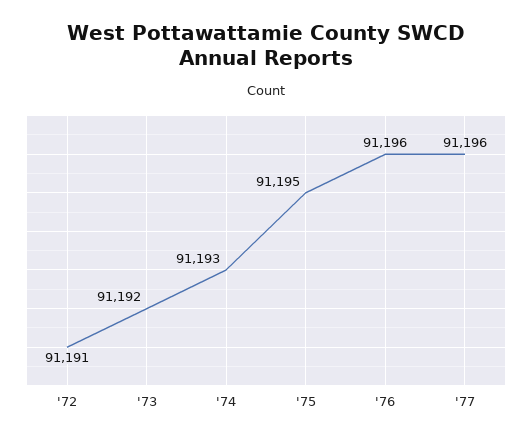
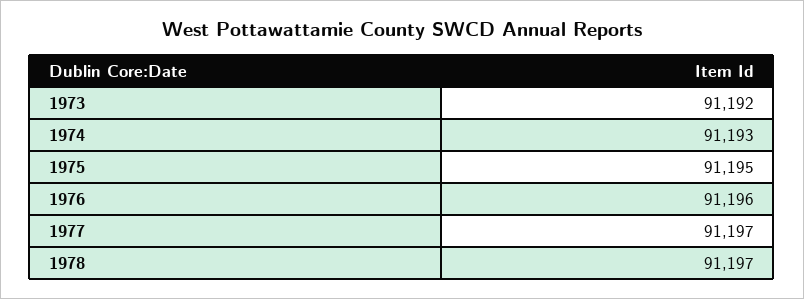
'72: 91191 -> none
'77: 91196 -> 91197
1978: none -> 91197

